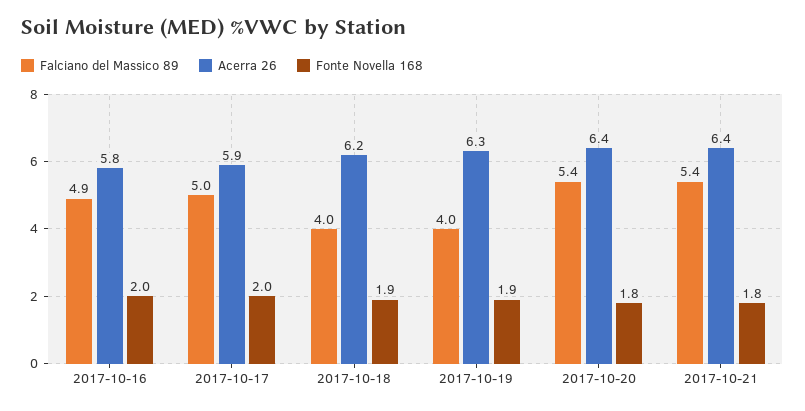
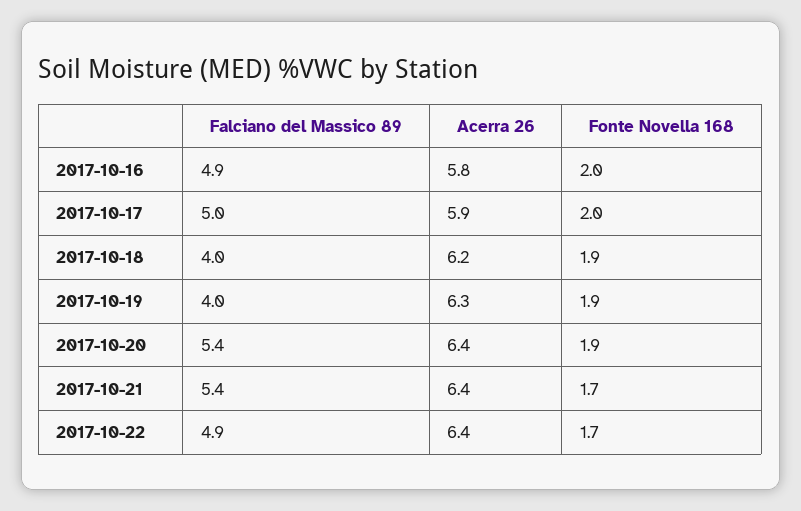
Fonte Novella 168, 2017-10-20: 1.8 -> 1.9
Fonte Novella 168, 2017-10-21: 1.8 -> 1.7
Falciano del Massico 89, 2017-10-22: none -> 4.9
Acerra 26, 2017-10-22: none -> 6.4
Fonte Novella 168, 2017-10-22: none -> 1.7

